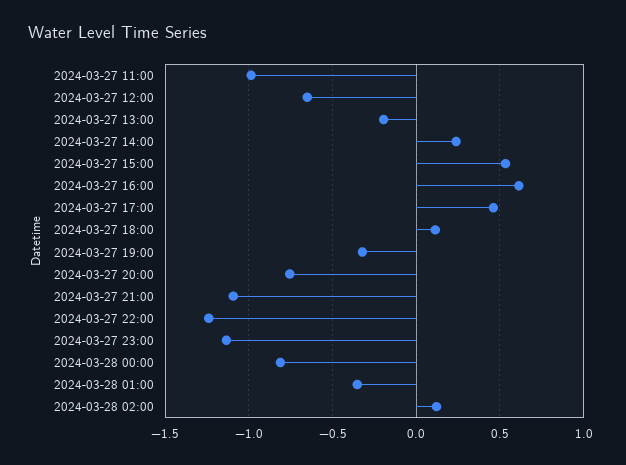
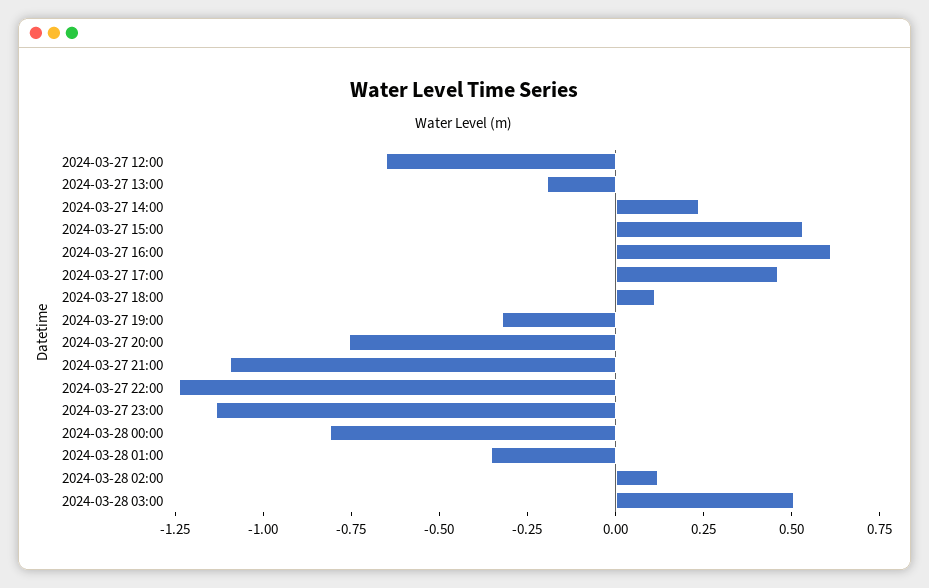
2024-03-27 11:00: -1 -> none
2024-03-28 03:00: none -> 0.5

